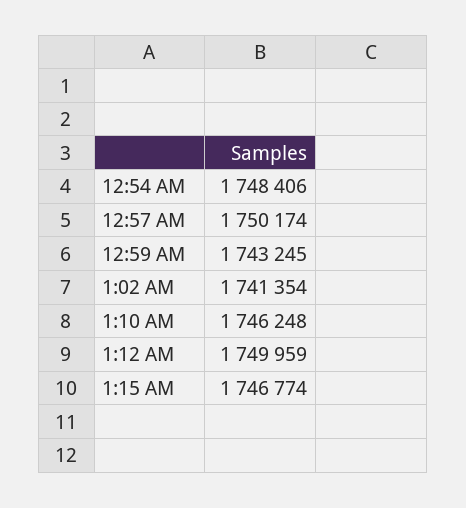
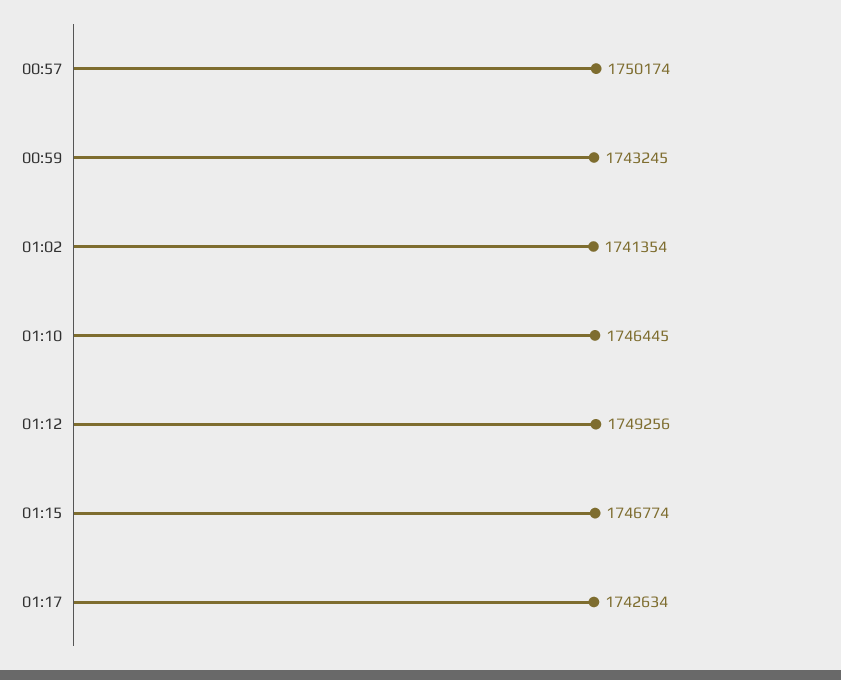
12:54 AM: 1748406 -> none
1:10 AM: 1746248 -> 1746445
1:12 AM: 1749959 -> 1749256
01:17: none -> 1742634

